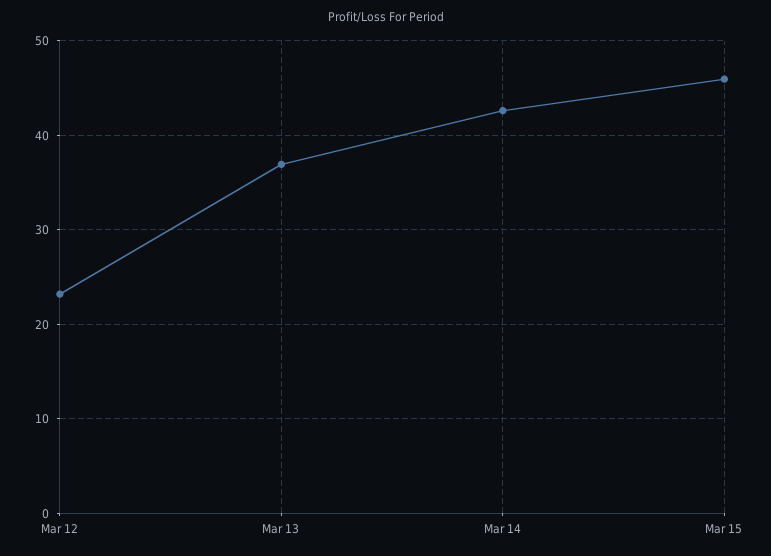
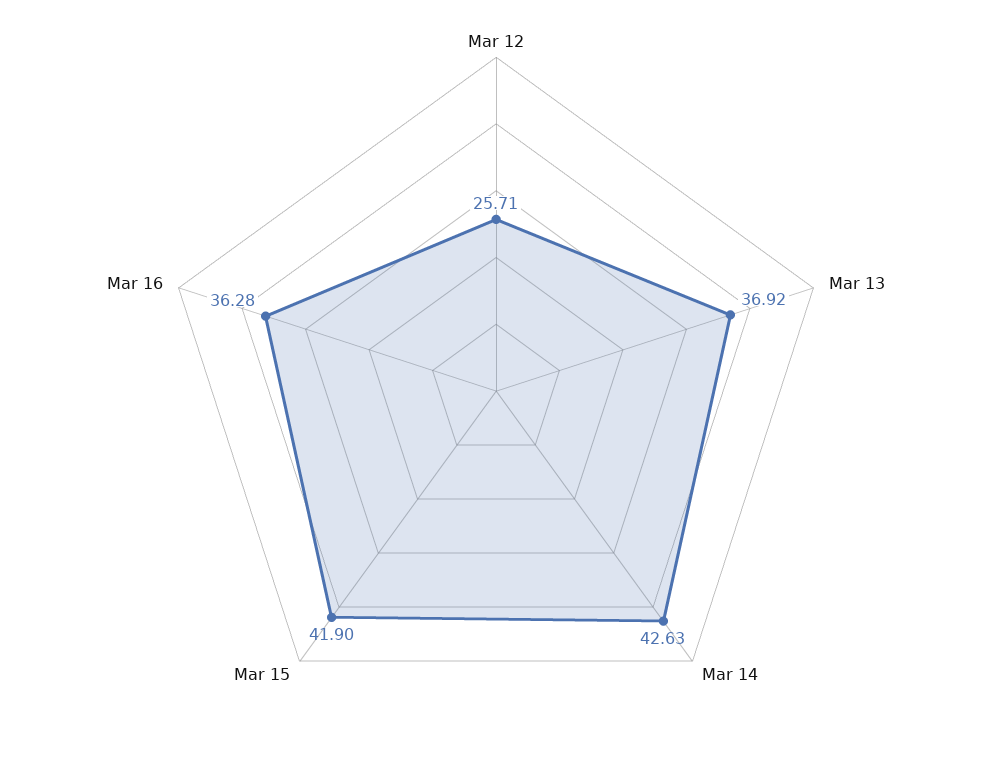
Mar 12: 23 -> 25.71
Mar 15: 46 -> 41.9
Mar 16: none -> 36.28

